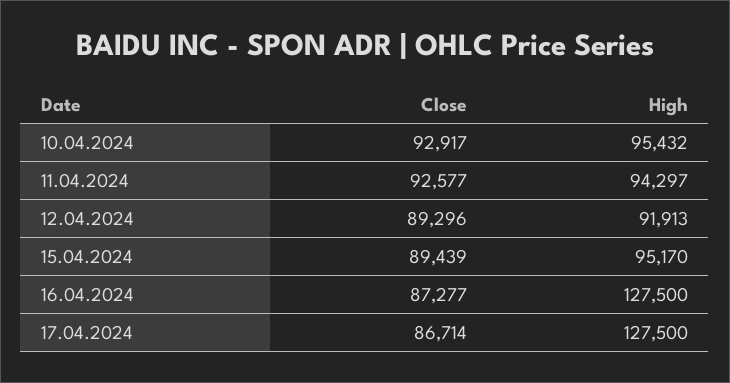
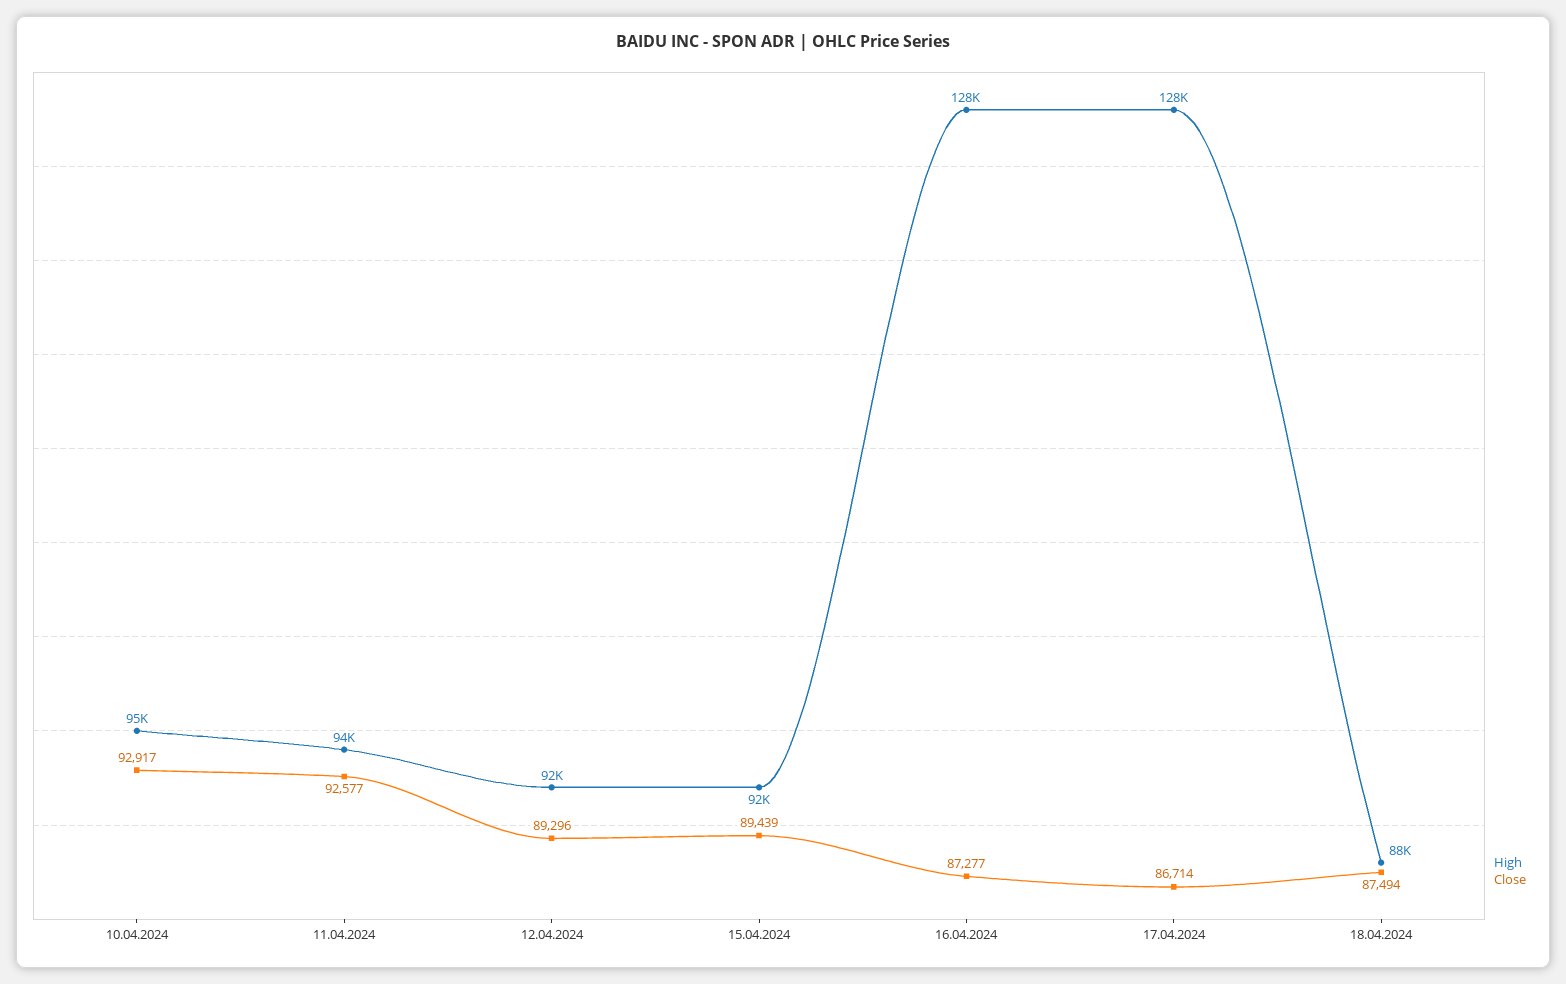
High, 15.04.2024: 95170 -> 92000
High, 18.04.2024: none -> 88000
Close, 18.04.2024: none -> 87494

